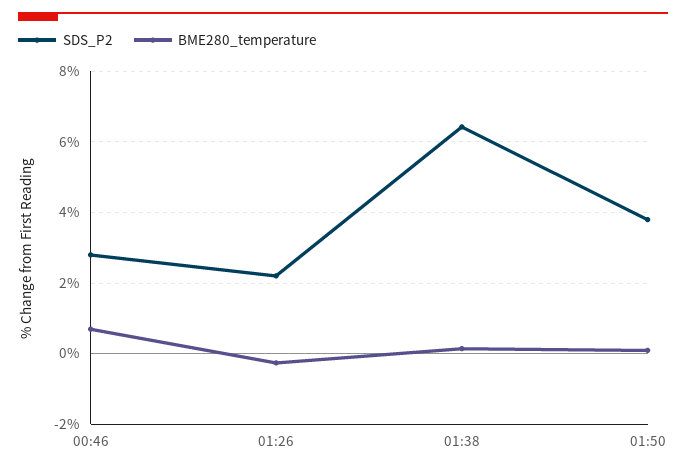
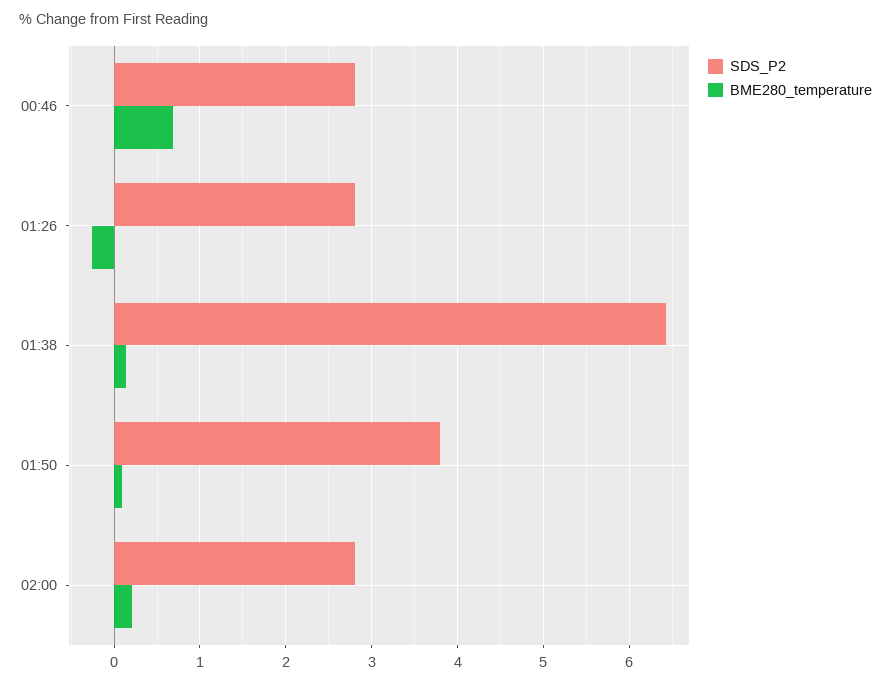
SDS_P2, 01:26: 2.2 -> 2.8
SDS_P2, 02:00: none -> 2.8
BME280_temperature, 02:00: none -> 0.2

